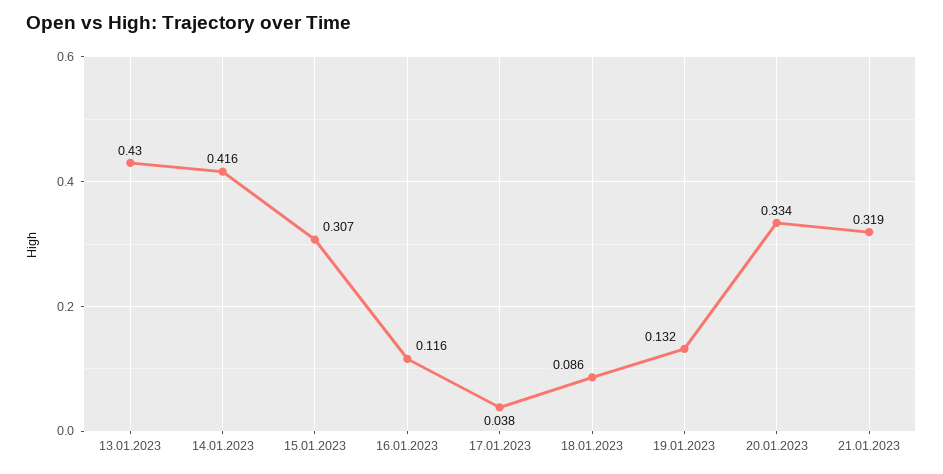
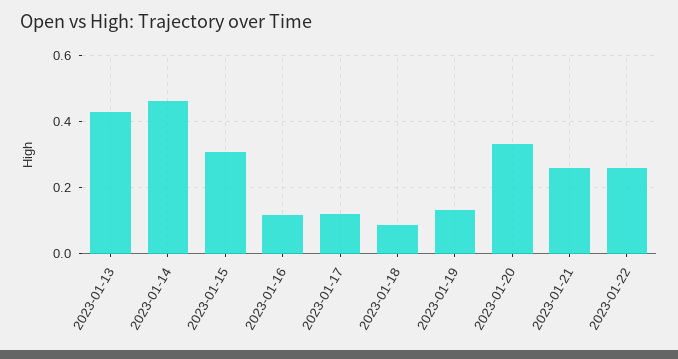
14.01.2023: 0.416 -> 0.46
17.01.2023: 0.038 -> 0.12
21.01.2023: 0.319 -> 0.26
2023-01-22: none -> 0.26

